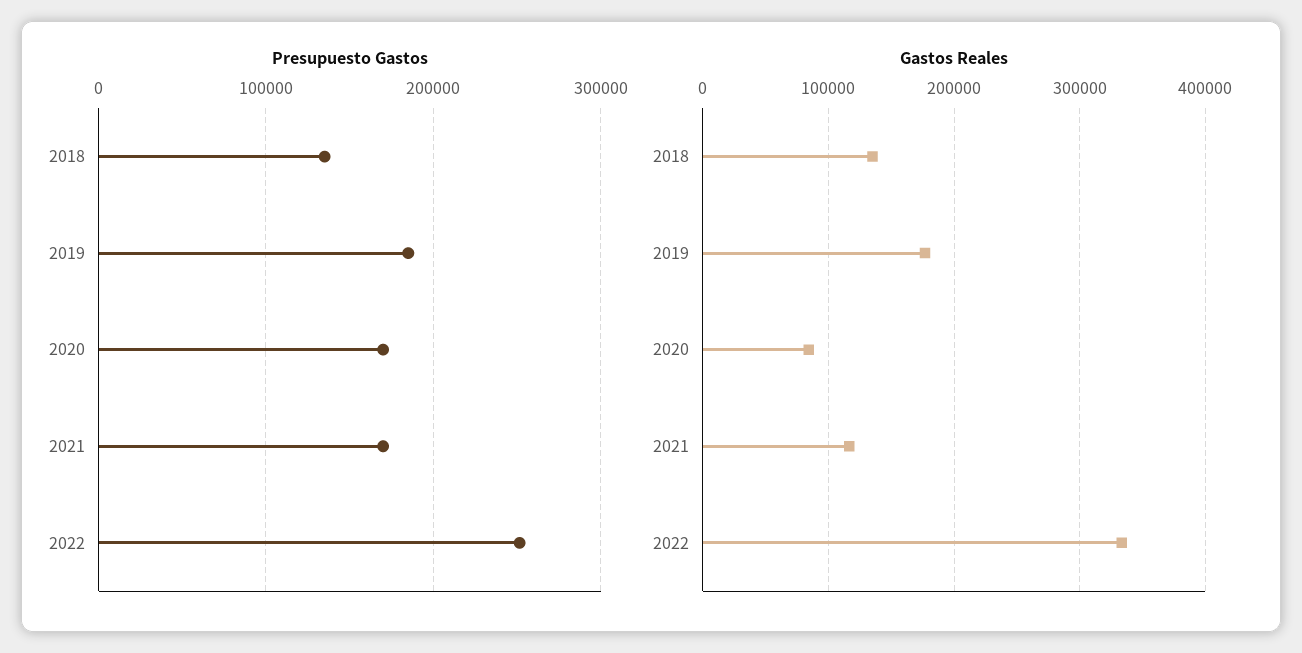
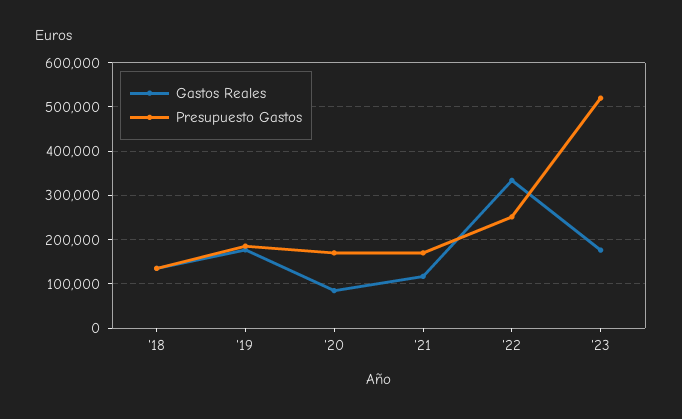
Gastos Reales, '23: none -> 180000
Presupuesto Gastos, '23: none -> 520000

